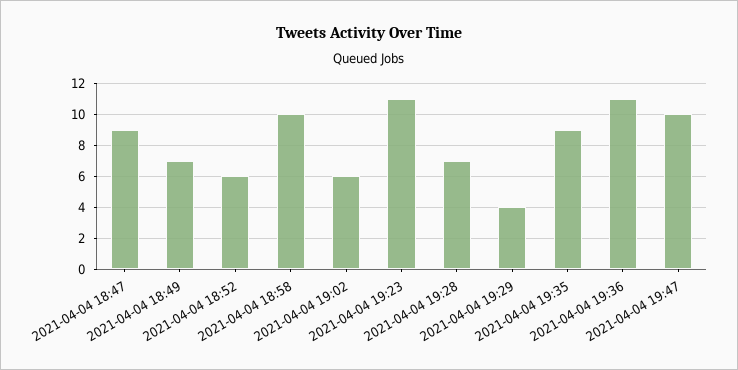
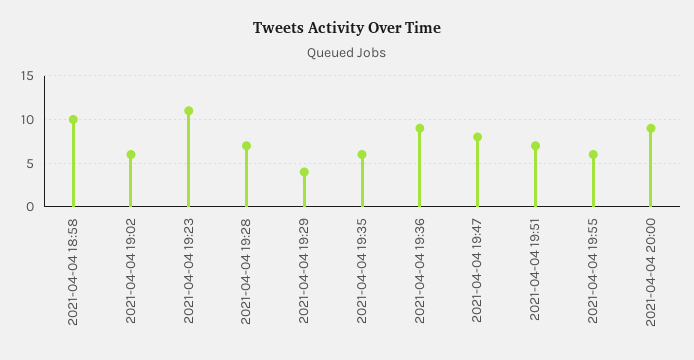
2021-04-04 18:47: 9 -> none
2021-04-04 18:49: 7 -> none
2021-04-04 18:52: 6 -> none
2021-04-04 19:35: 9 -> 6
2021-04-04 19:36: 11 -> 9
2021-04-04 19:47: 10 -> 8
2021-04-04 19:51: none -> 7
2021-04-04 19:55: none -> 6
2021-04-04 20:00: none -> 9

